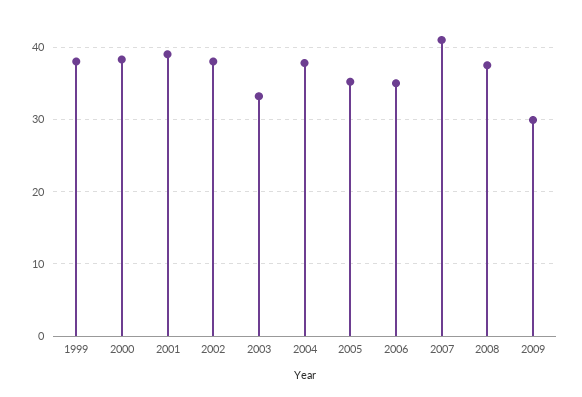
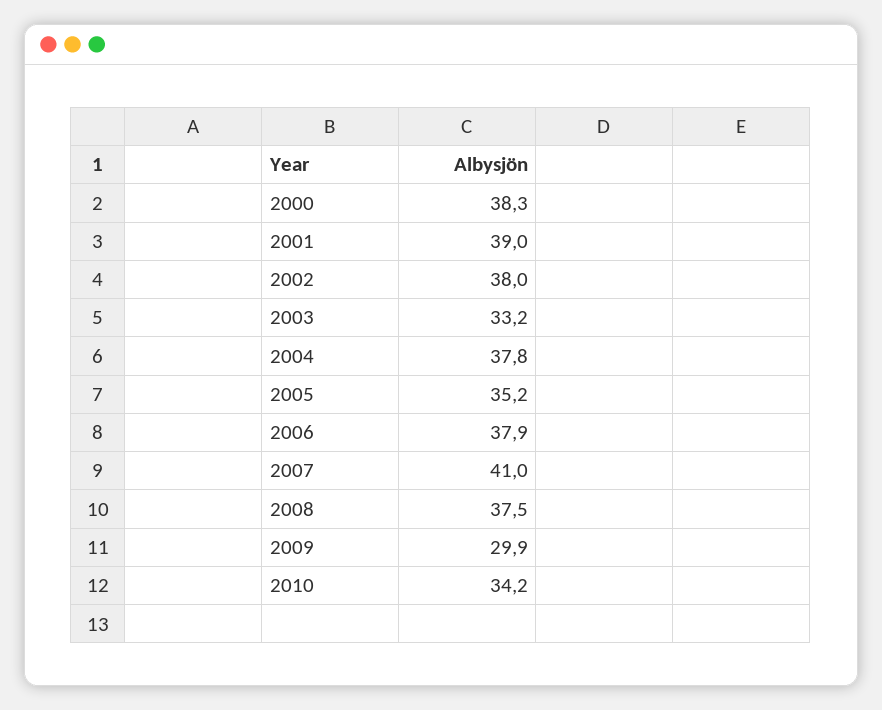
1999: 38 -> none
2006: 35 -> 37.9
2010: none -> 34.2

